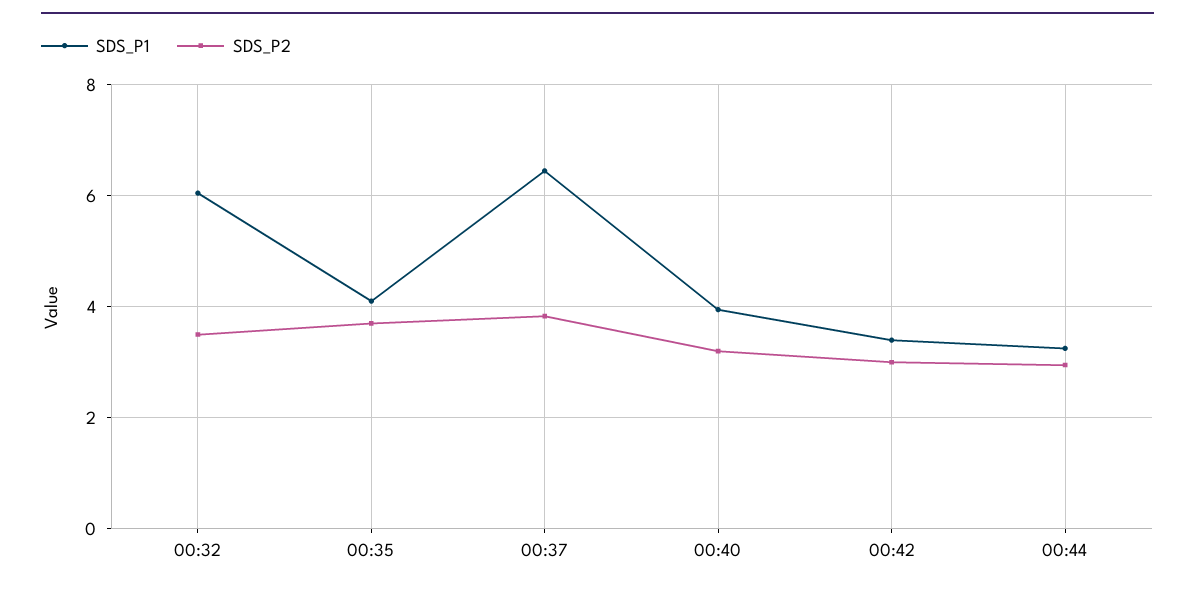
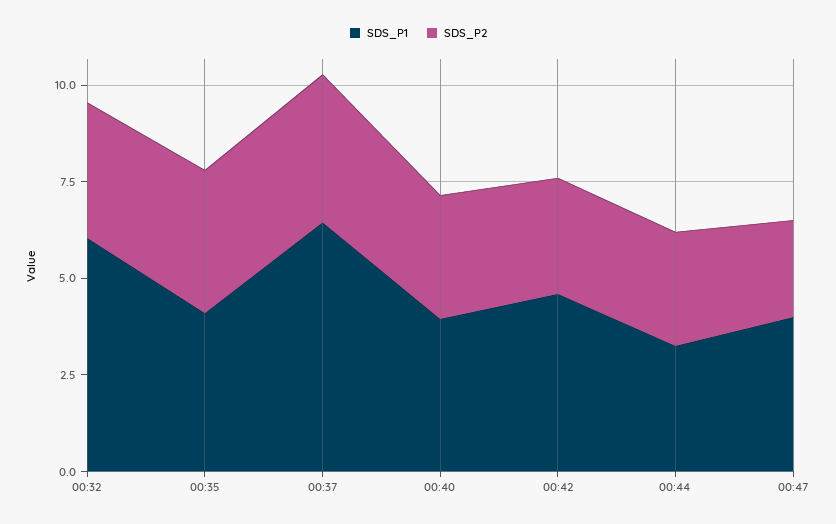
SDS_P1, 00:42: 3.4 -> 4.5
SDS_P1, 00:47: none -> 4
SDS_P2, 00:47: none -> 2.5

